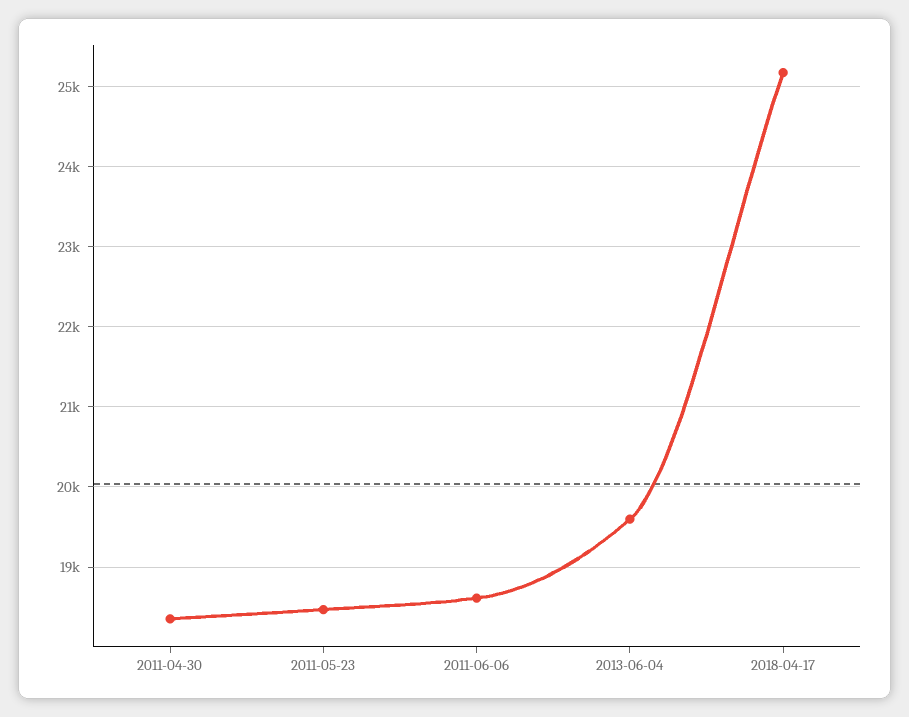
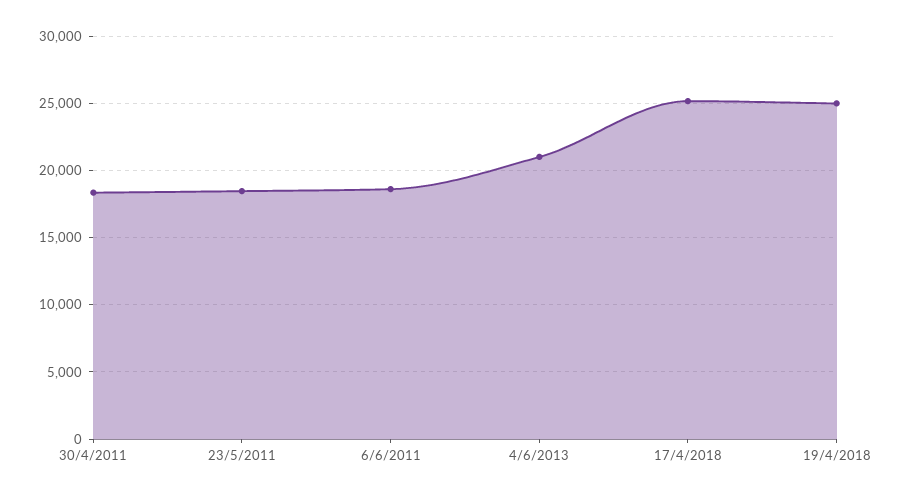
2013-06-04: 19600 -> 21000
19/4/2018: none -> 25000

